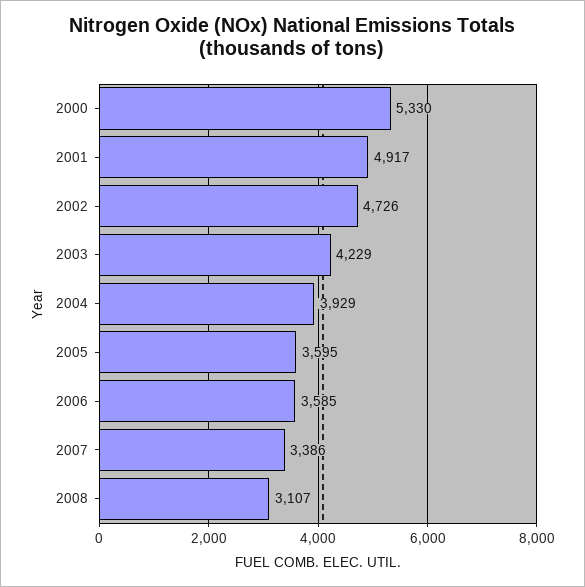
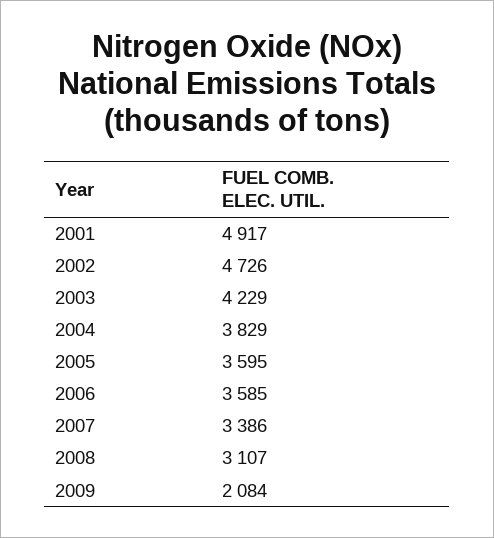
2000: 5330 -> none
2004: 3929 -> 3829
2009: none -> 2084

